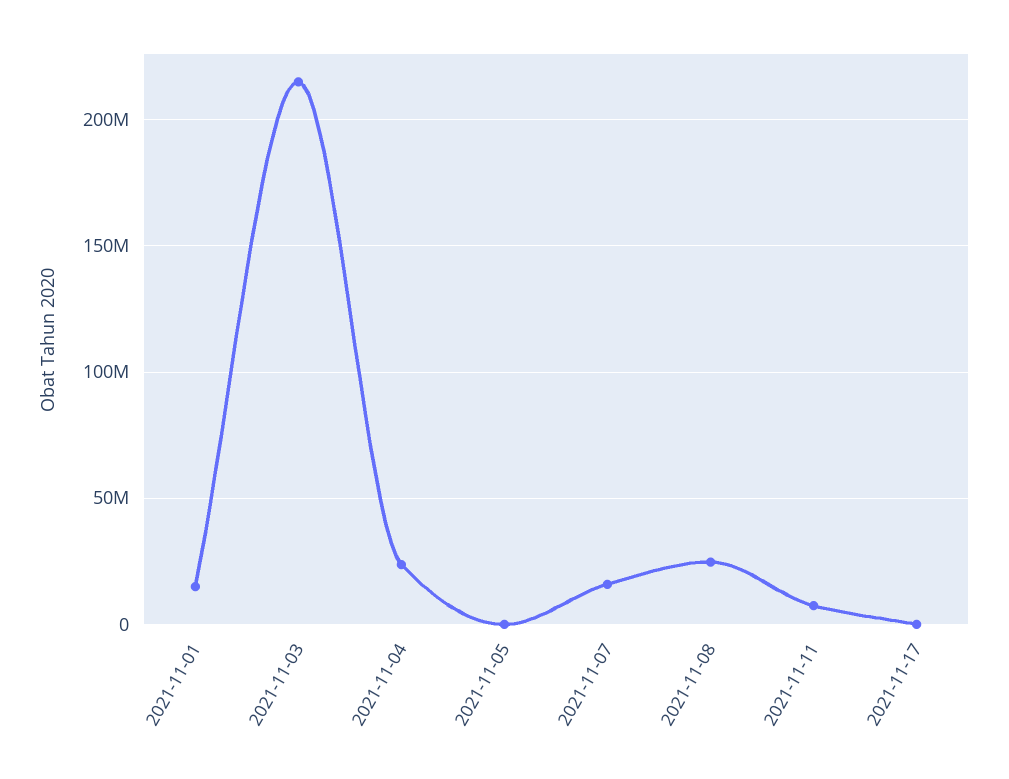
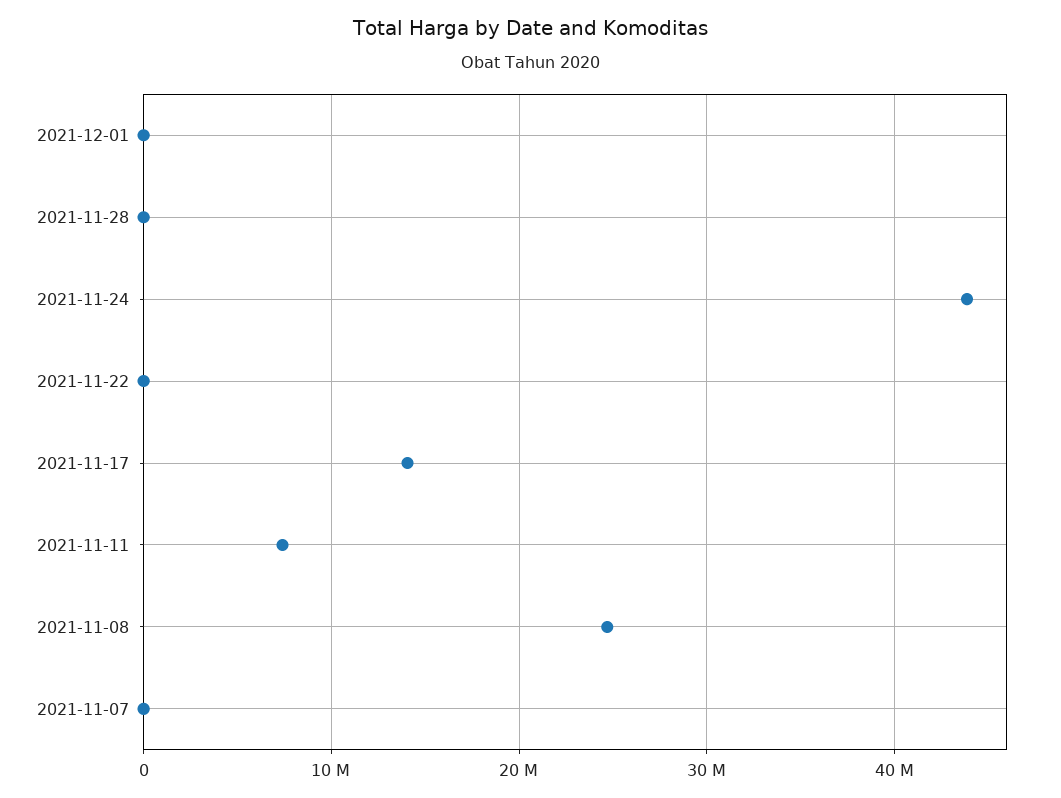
2021-11-01: 15000000 -> none
2021-11-03: 215000000 -> none
2021-11-04: 25000000 -> none
2021-11-05: 0 -> none
2021-11-07: 15000000 -> 0
2021-11-17: 0 -> 14000000
2021-12-01: none -> 0
2021-11-28: none -> 0
2021-11-24: none -> 44000000
2021-11-22: none -> 0

